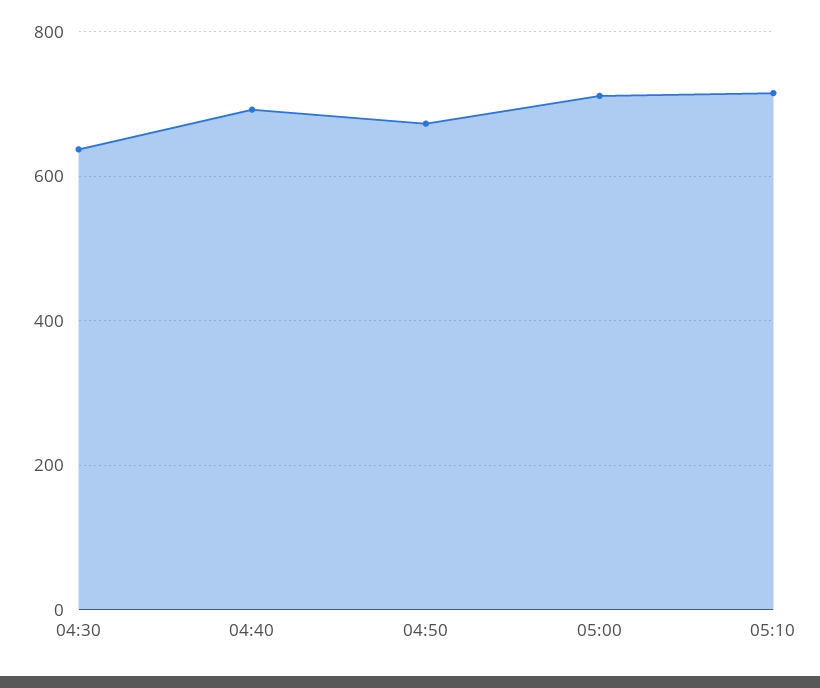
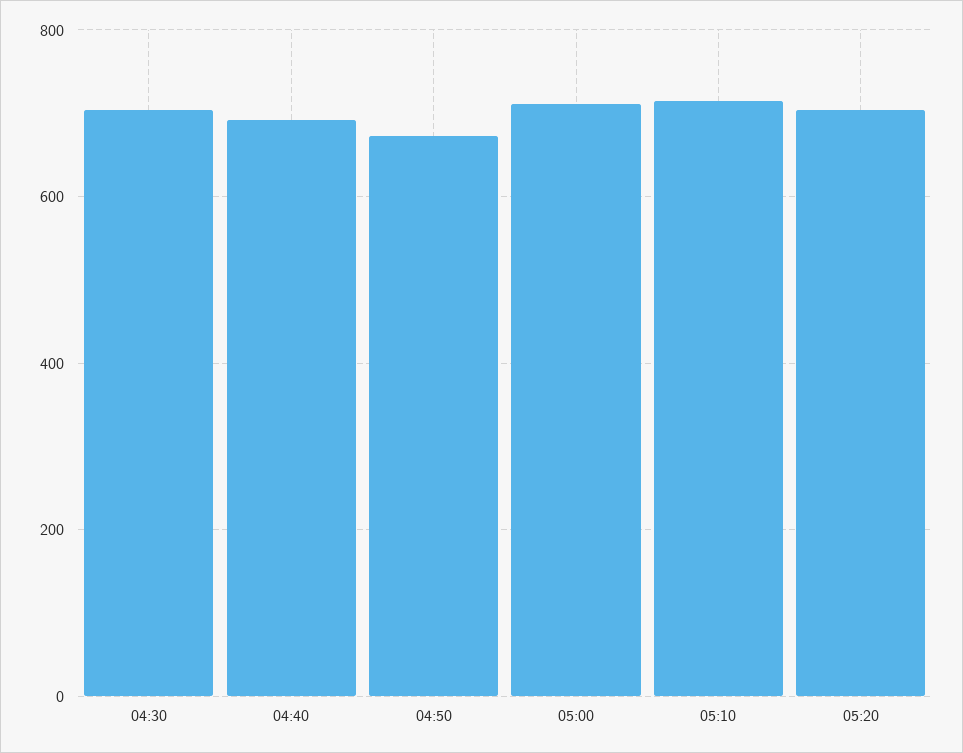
04:30: 640 -> 700
05:20: none -> 700

